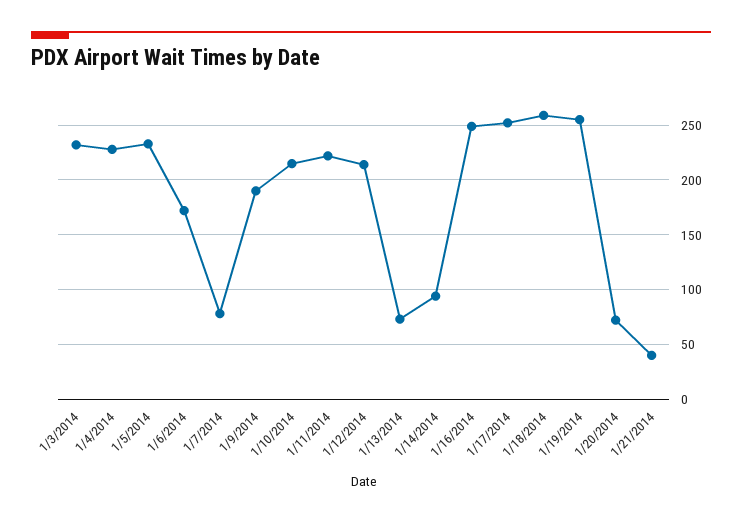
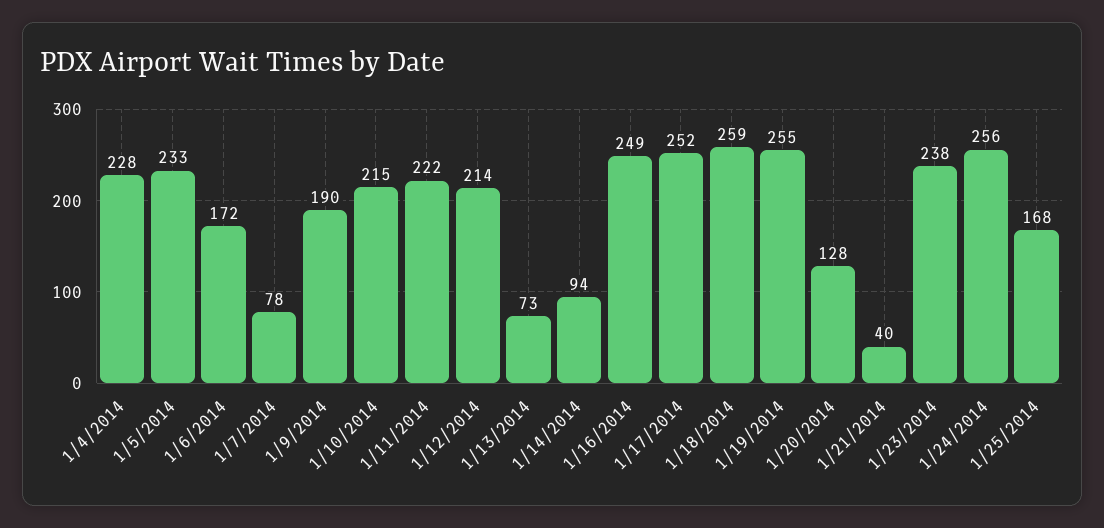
1/3/2014: 230 -> none
1/20/2014: 70 -> 128
1/23/2014: none -> 238
1/24/2014: none -> 256
1/25/2014: none -> 168

